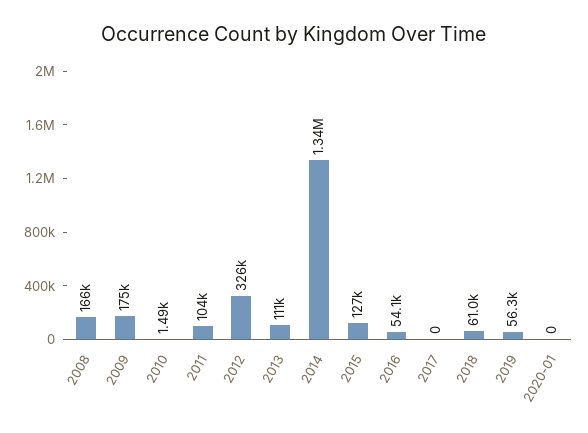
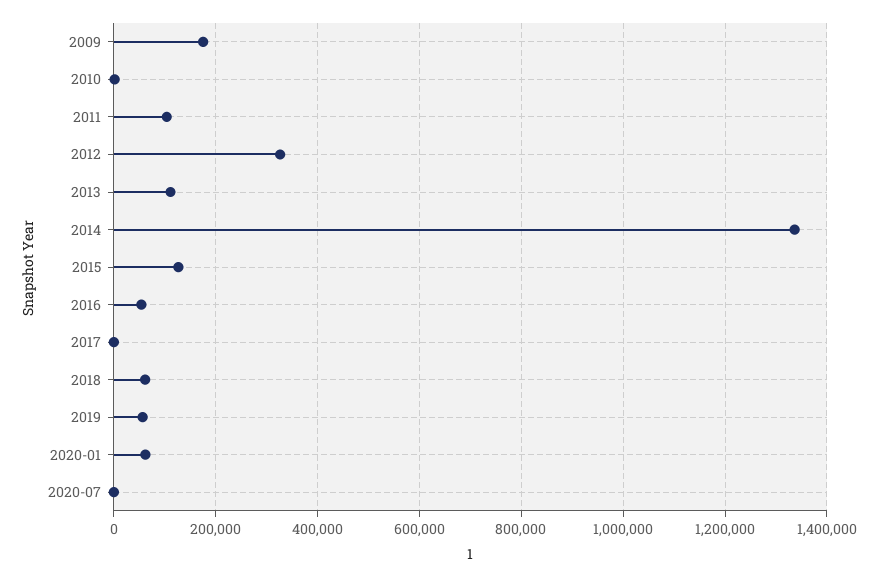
2008: 166000 -> none
2020-01: 0 -> 60000
2020-07: none -> 0

